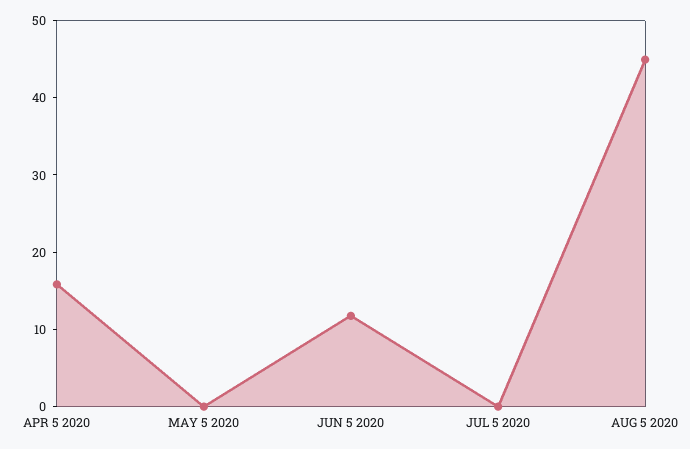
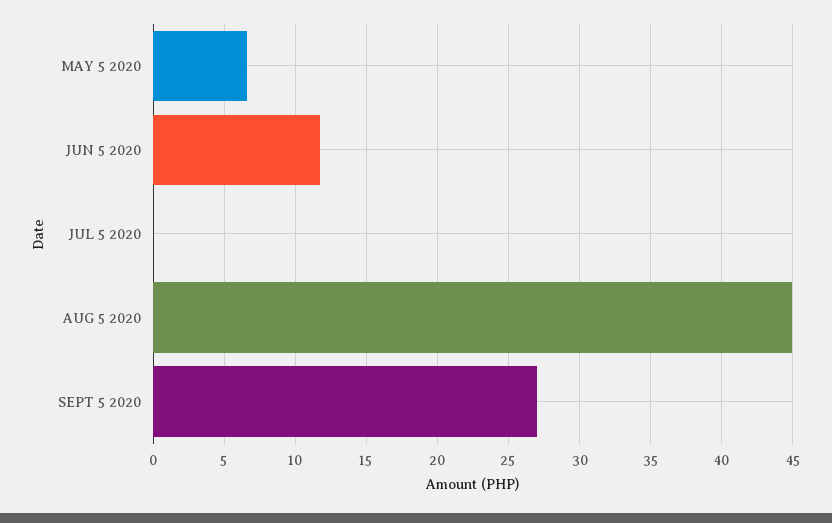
APR 5 2020: 16 -> none
MAY 5 2020: 0 -> 6.5
SEPT 5 2020: none -> 27

